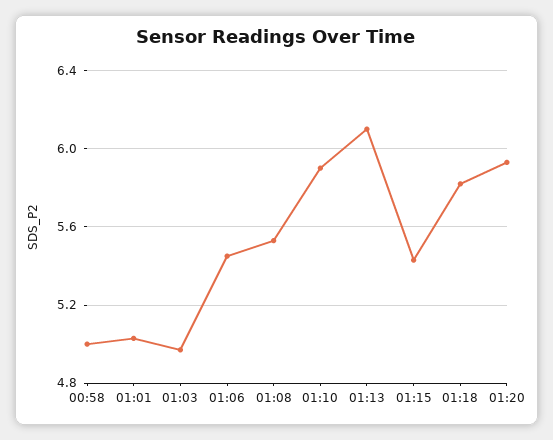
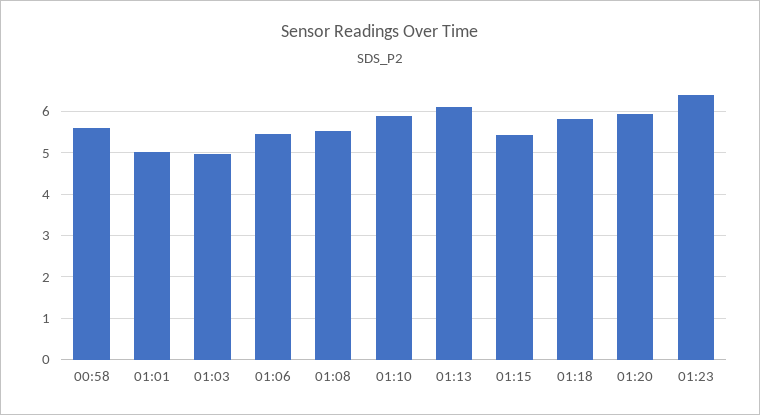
00:58: 5 -> 5.6
01:23: none -> 6.4

